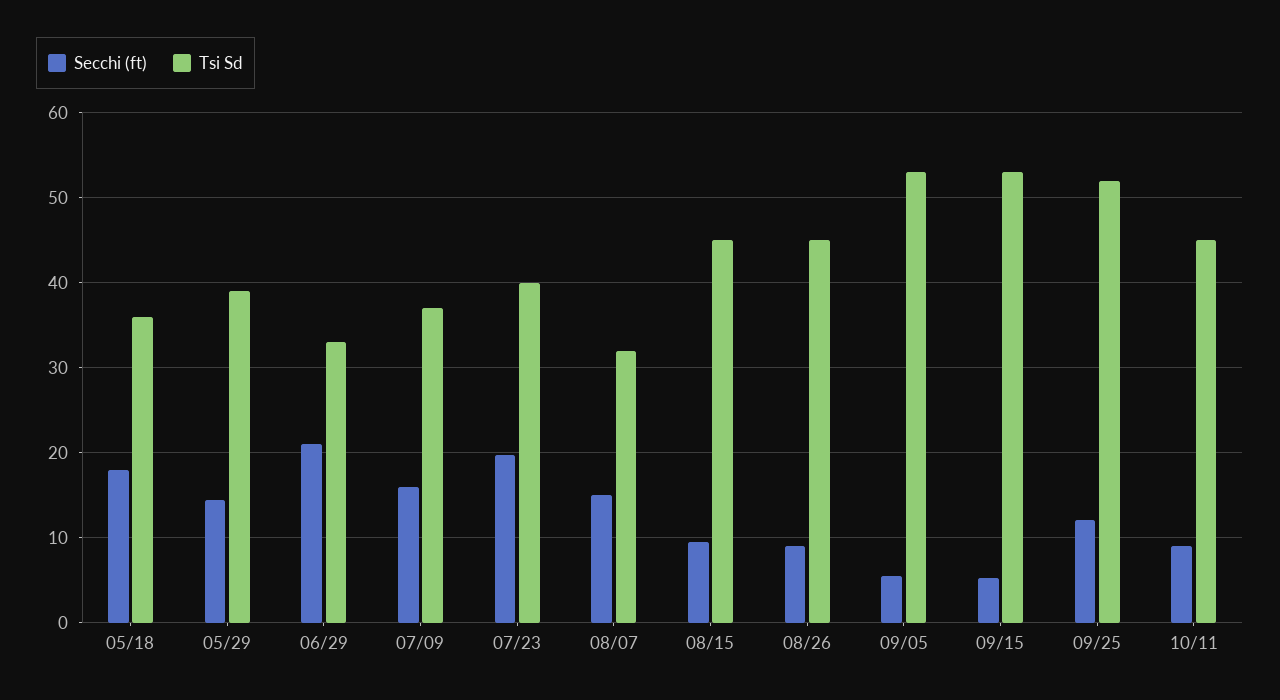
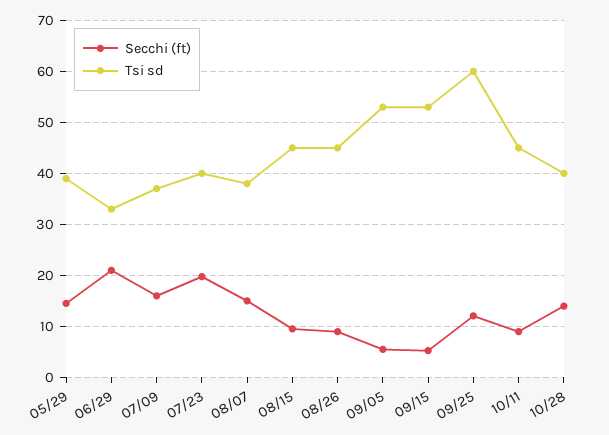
Secchi (ft), 05/18: 18 -> none
Tsi Sd, 05/18: 36 -> none
Tsi Sd, 08/07: 32 -> 38
Tsi Sd, 09/25: 52 -> 60
Secchi (ft), 10/28: none -> 14
Tsi Sd, 10/28: none -> 40

